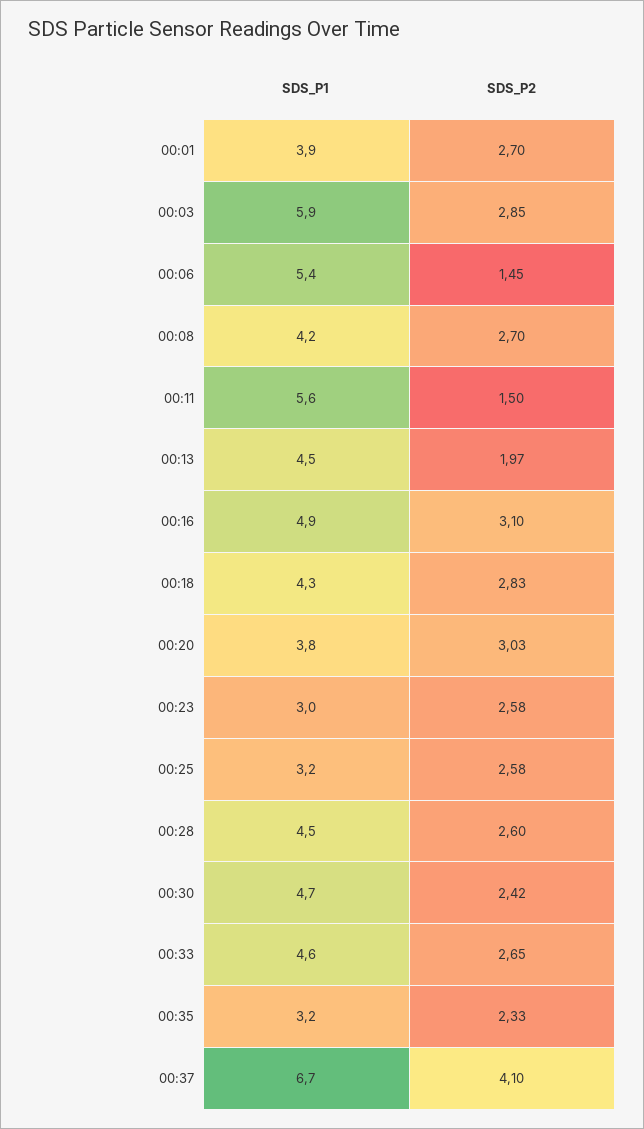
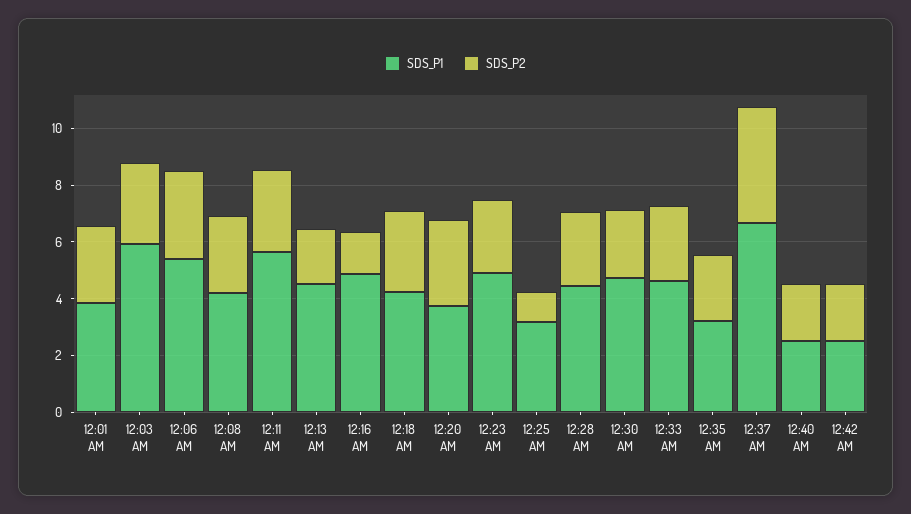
SDS_P2, 00:06: 1.45 -> 3
SDS_P2, 00:11: 1.5 -> 3
SDS_P2, 00:16: 3.1 -> 1.5
SDS_P1, 00:23: 3 -> 5
SDS_P2, 00:25: 2.58 -> 1
SDS_P1, 12:40 AM: none -> 2.5
SDS_P2, 12:40 AM: none -> 2
SDS_P1, 12:42 AM: none -> 2.5
SDS_P2, 12:42 AM: none -> 2

